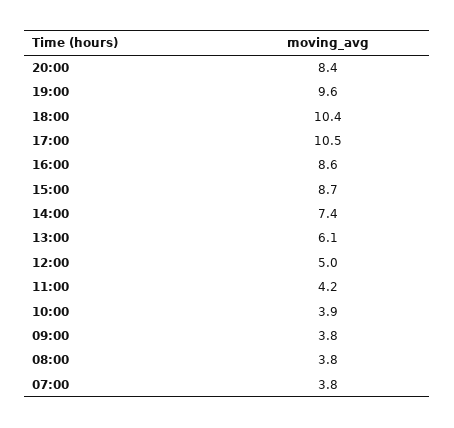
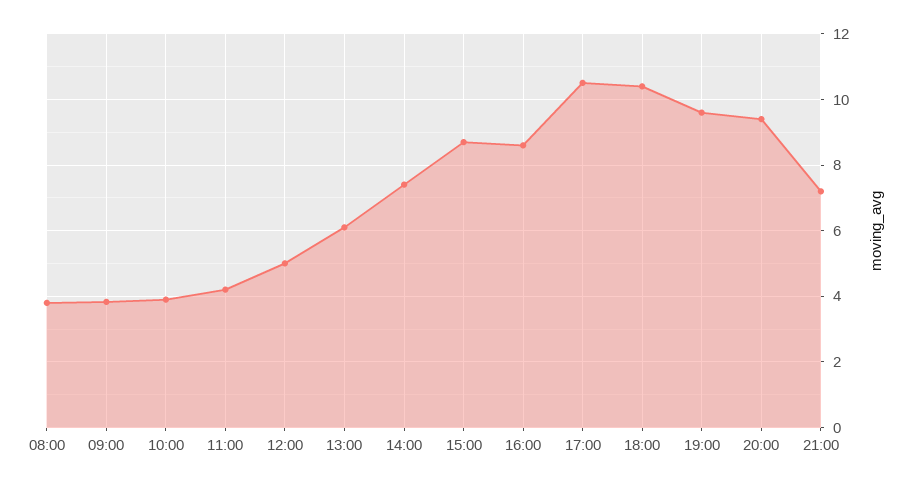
20:00: 8.4 -> 9.4
07:00: 3.8 -> none
21:00: none -> 7.2

